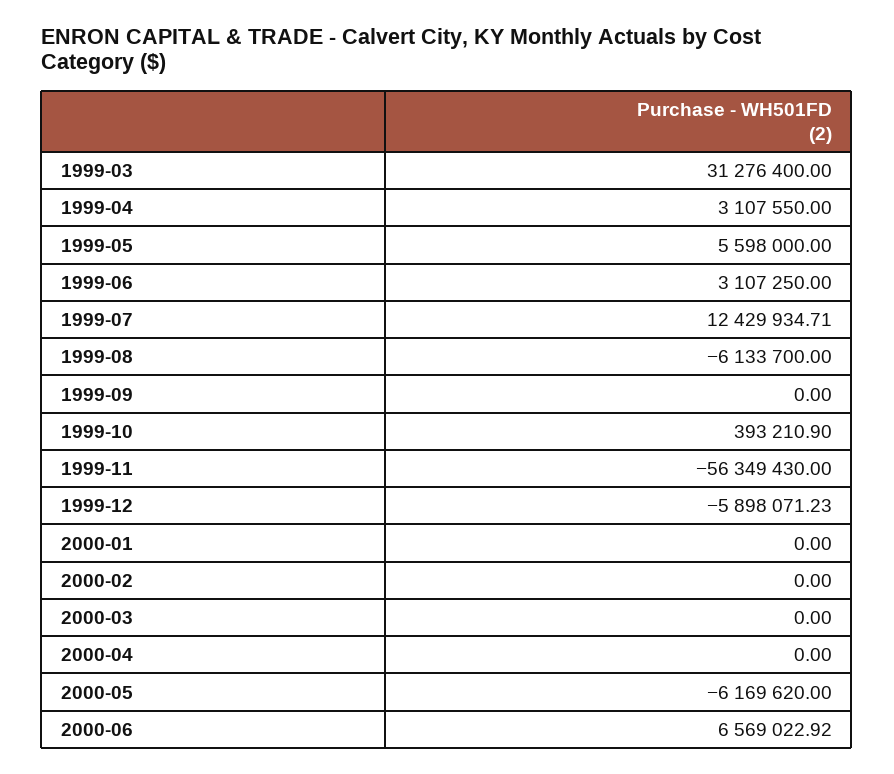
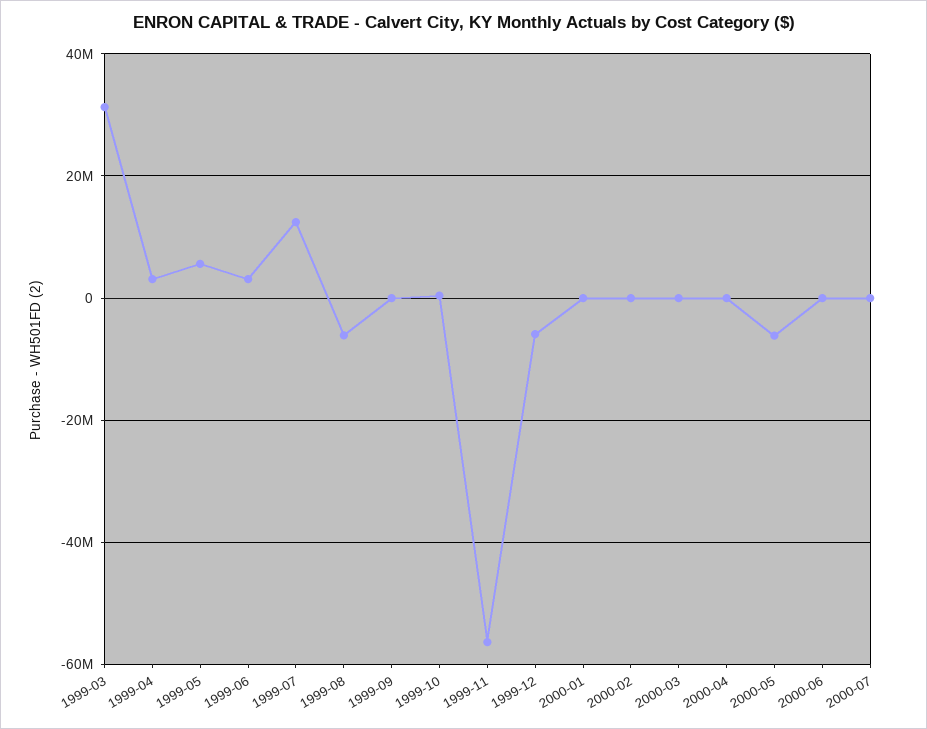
2000-06: 6569022.92 -> 0
2000-07: none -> 0

